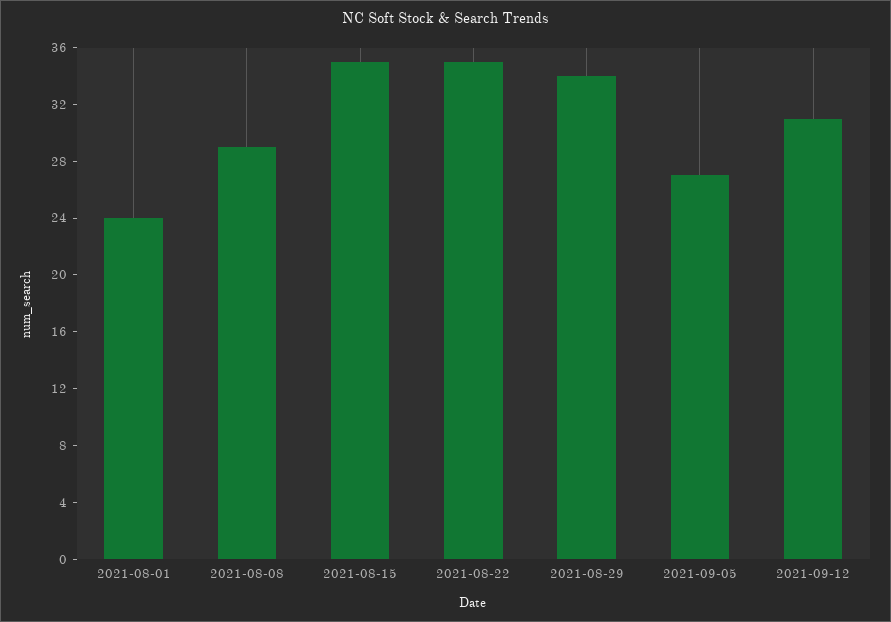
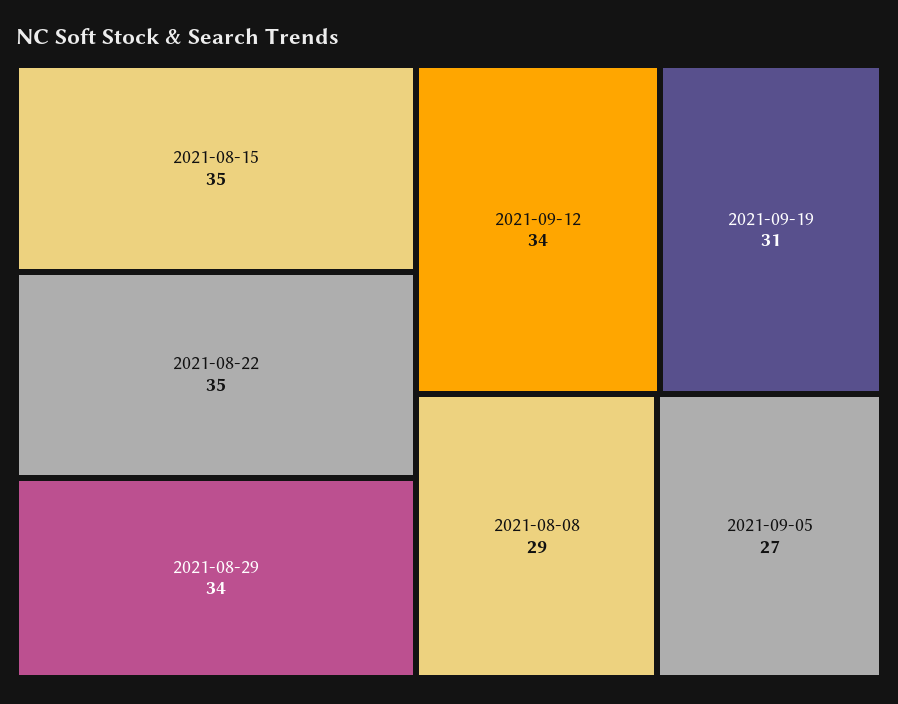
2021-08-01: 24 -> none
2021-09-12: 31 -> 34
2021-09-19: none -> 31

